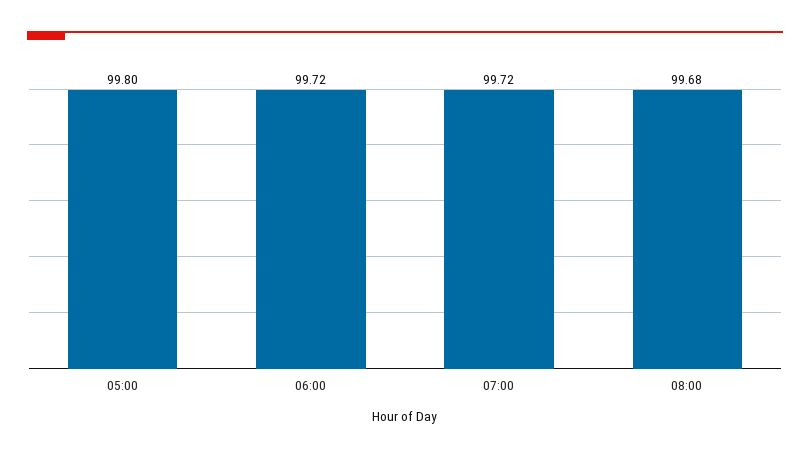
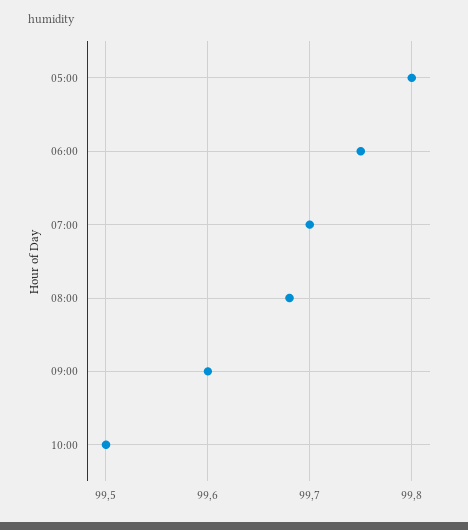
06:00: 99.72 -> 99.75
07:00: 99.72 -> 99.7
09:00: none -> 99.6
10:00: none -> 99.5

